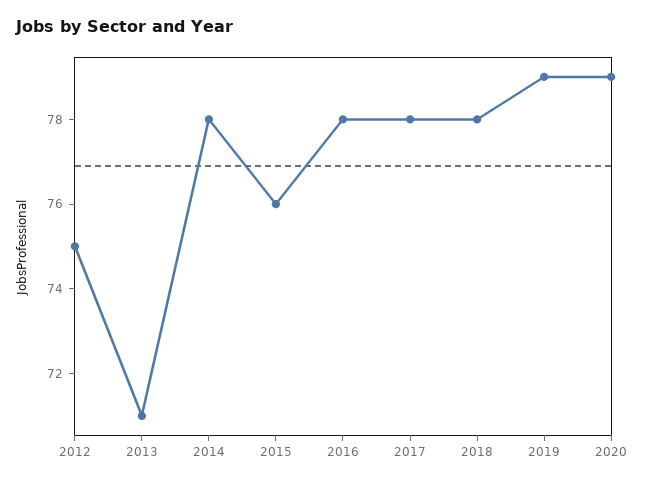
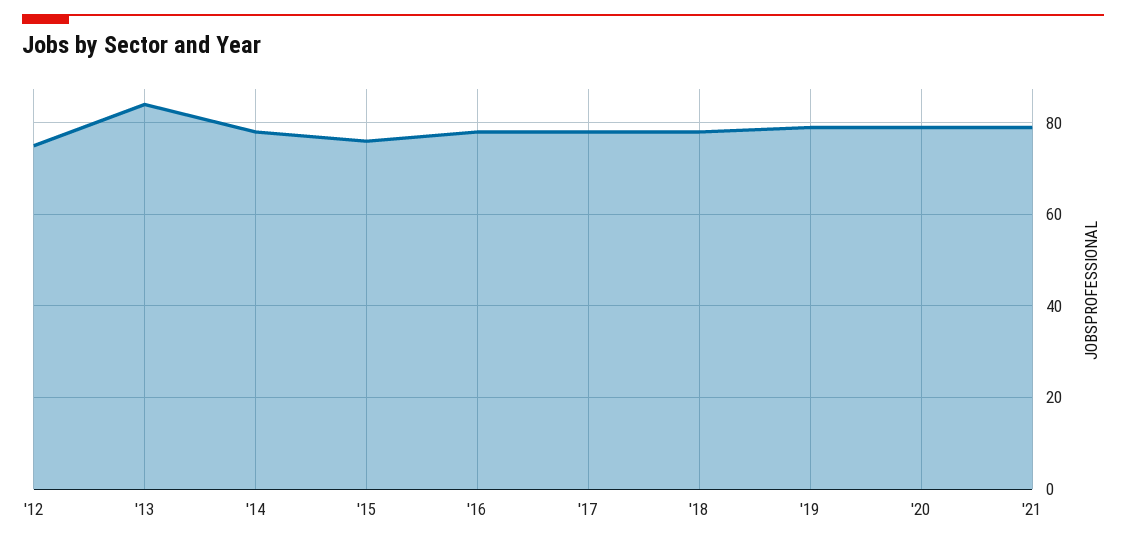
2013: 71 -> 85
'21: none -> 80

